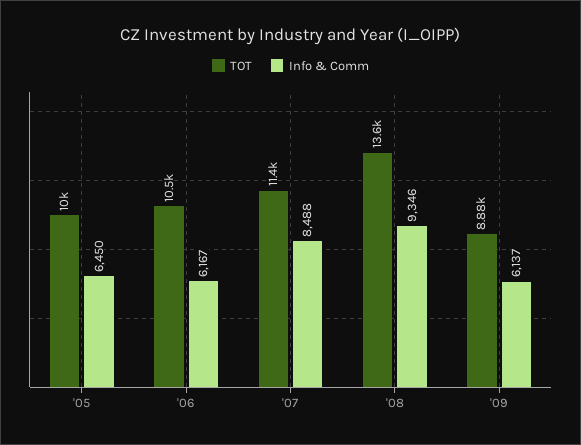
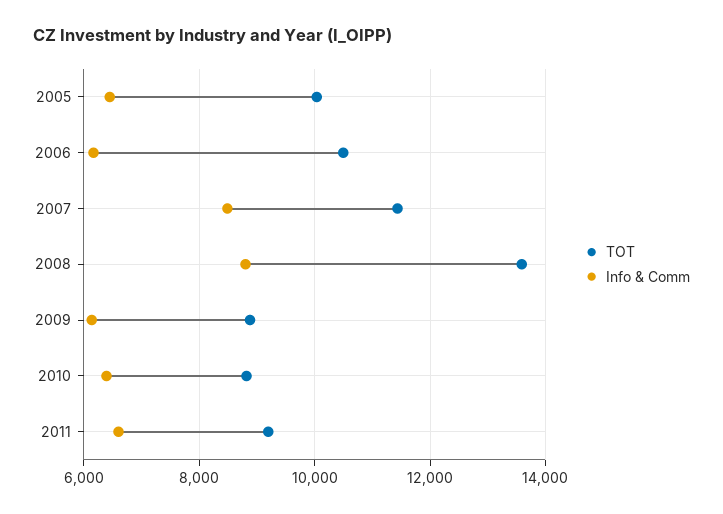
Info & Comm, '08: 9346 -> 8800
TOT, 2010: none -> 8800
Info & Comm, 2010: none -> 6400
TOT, 2011: none -> 9200
Info & Comm, 2011: none -> 6600

